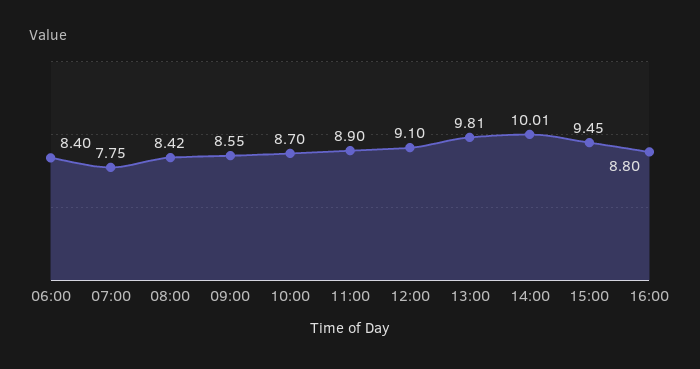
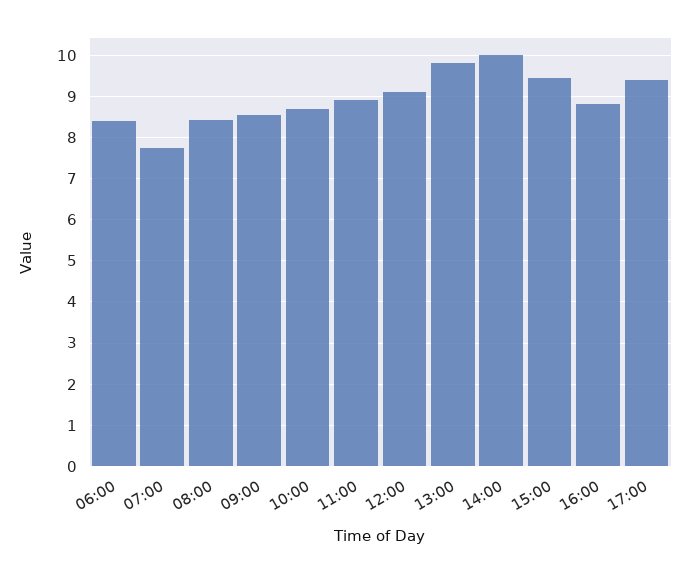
17:00: none -> 9.4

